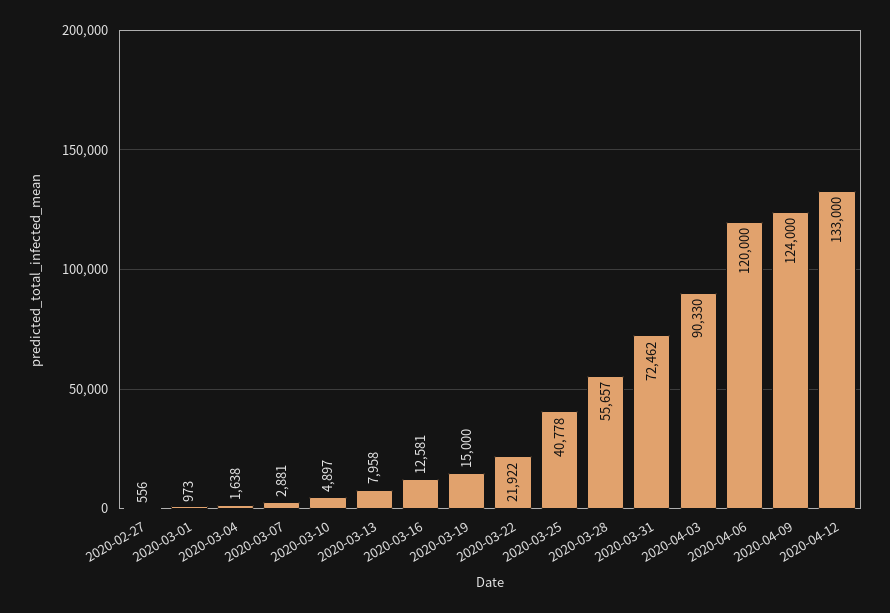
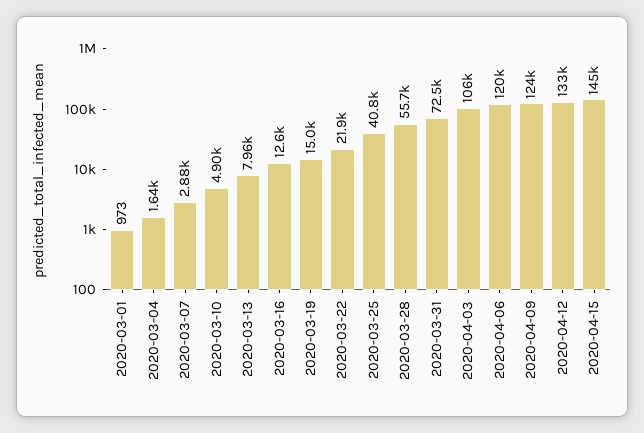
2020-02-27: 556 -> none
2020-04-03: 90330 -> 106000
2020-04-15: none -> 145000

